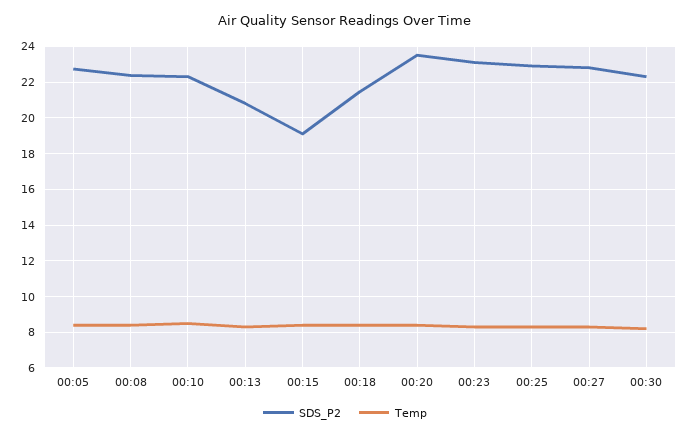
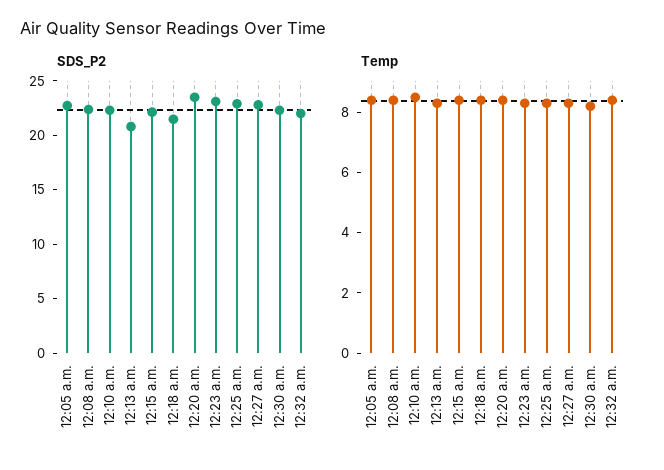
SDS_P2, 00:15: 19 -> 22
SDS_P2, 12:32 a.m.: none -> 22
Temp, 12:32 a.m.: none -> 8.5

